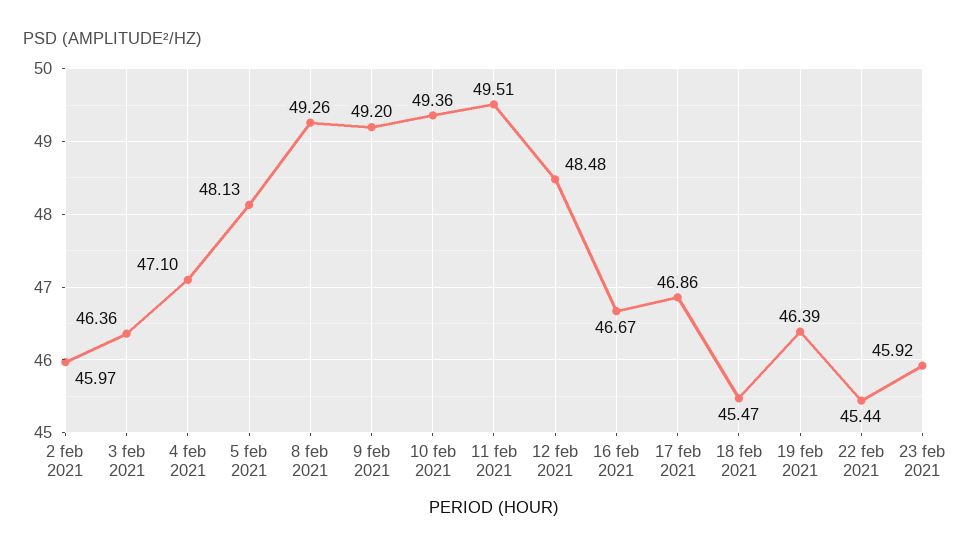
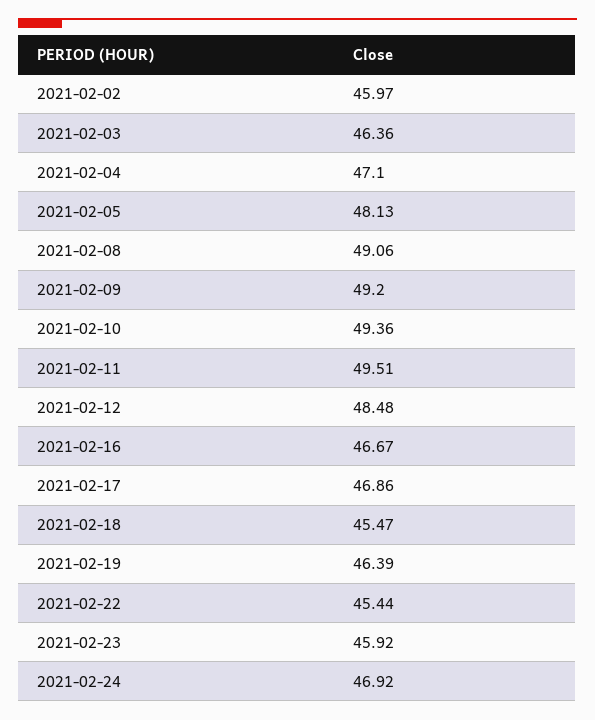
8 feb 2021: 49.26 -> 49.06
2021-02-24: none -> 46.92

